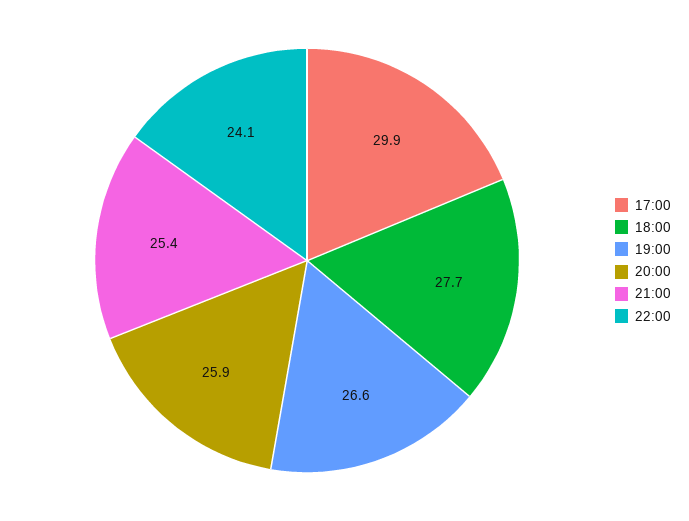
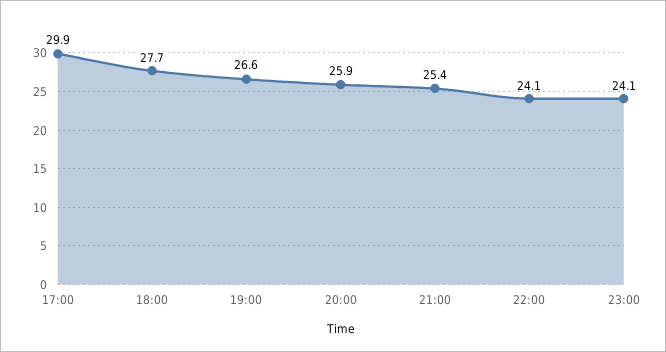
23:00: none -> 24.1

